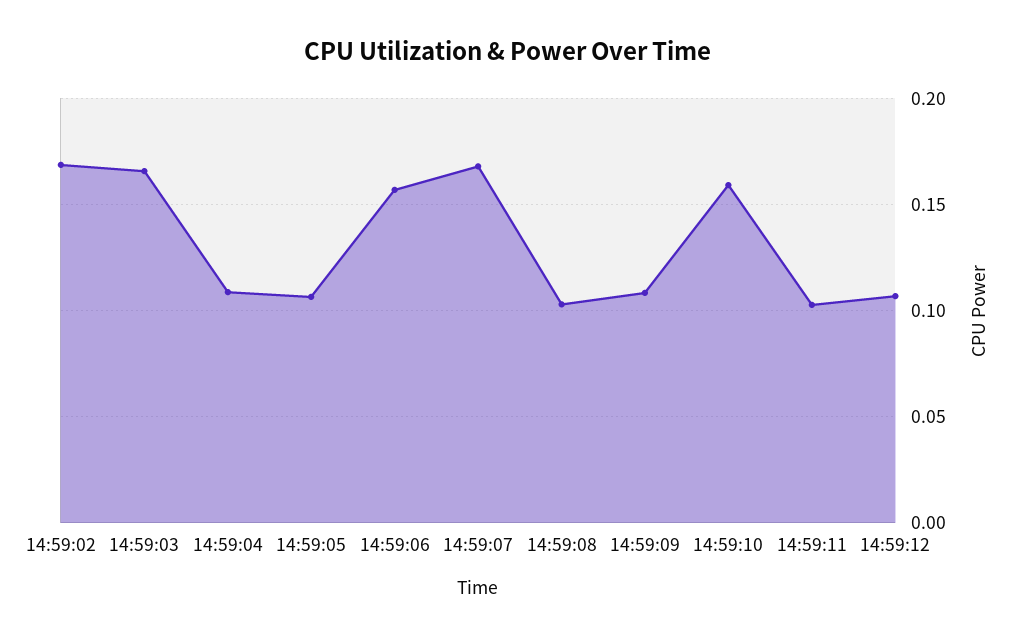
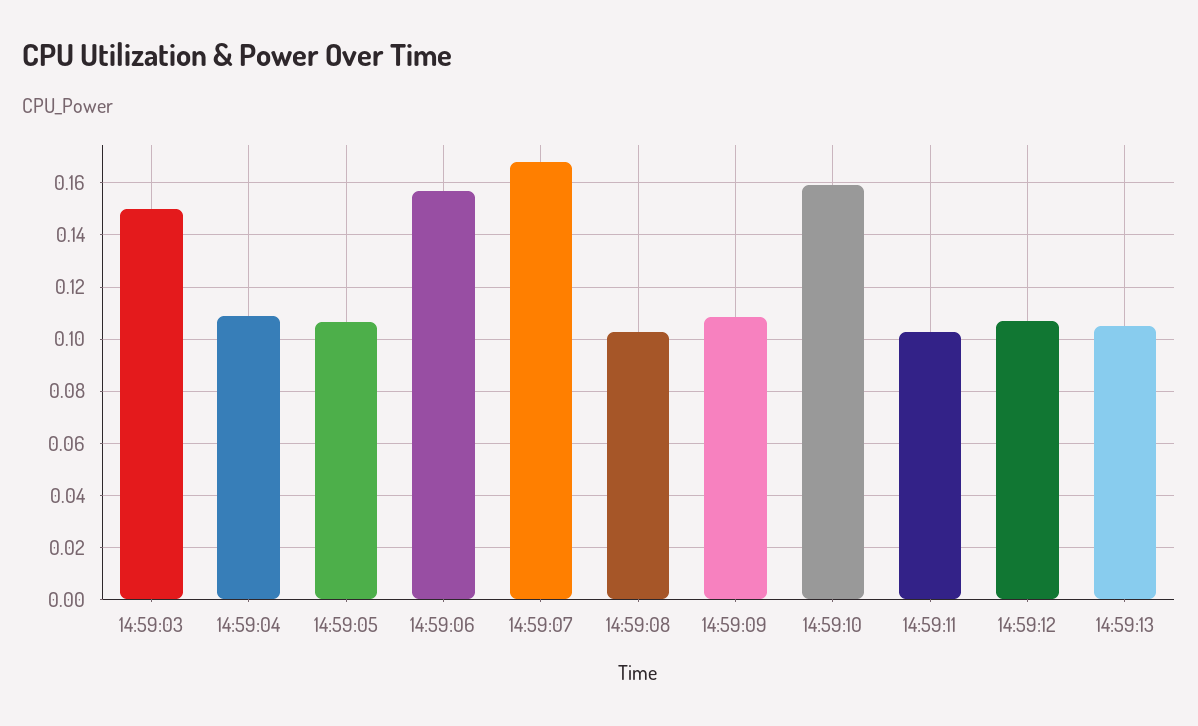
14:59:02: 0.17 -> none
14:59:03: 0.165 -> 0.15
14:59:13: none -> 0.105

